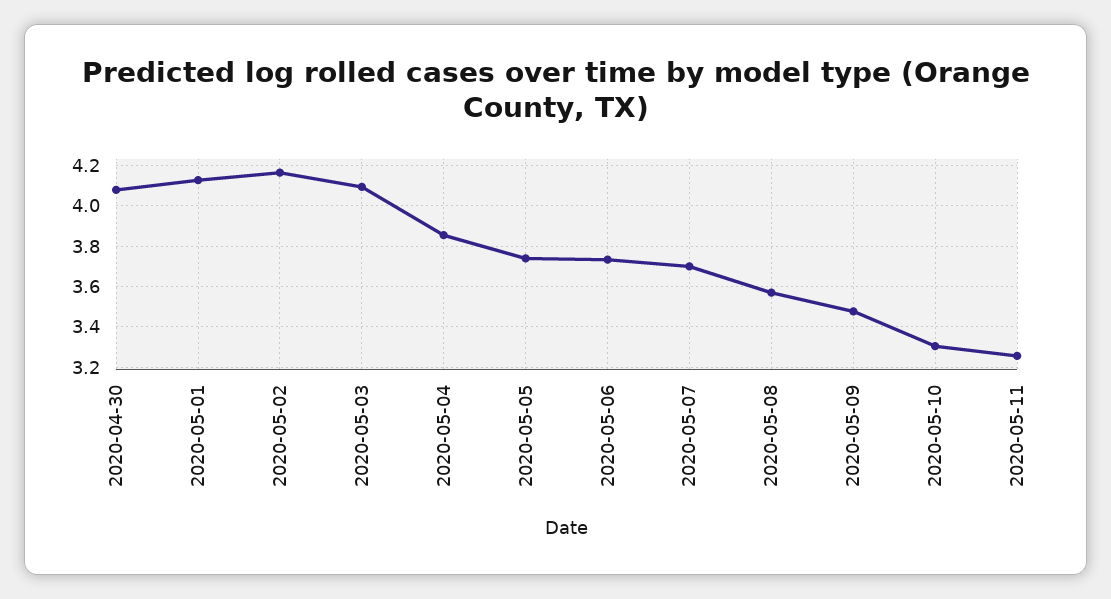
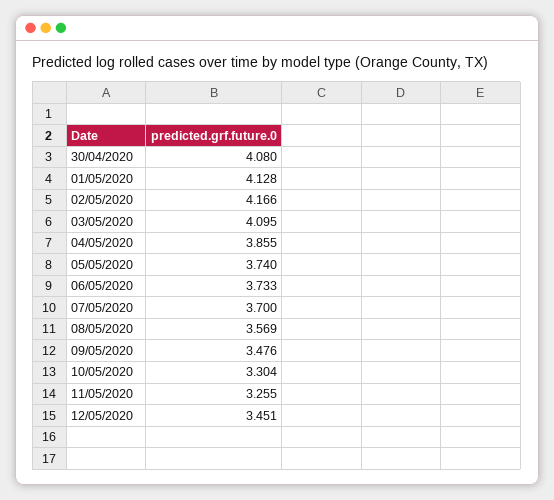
12/05/2020: none -> 3.451

